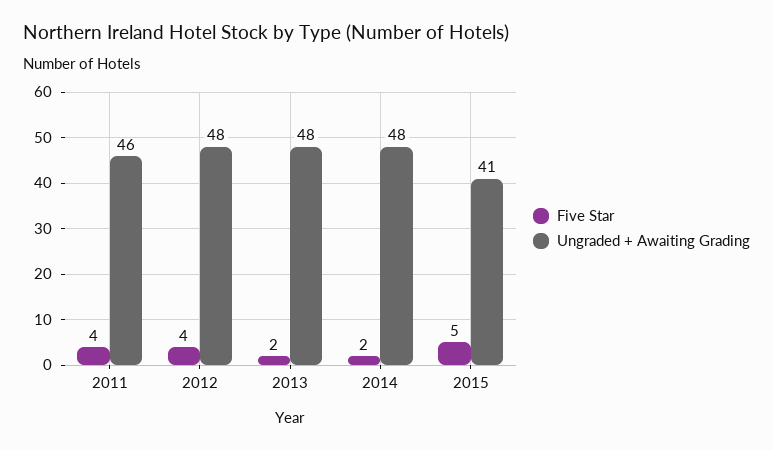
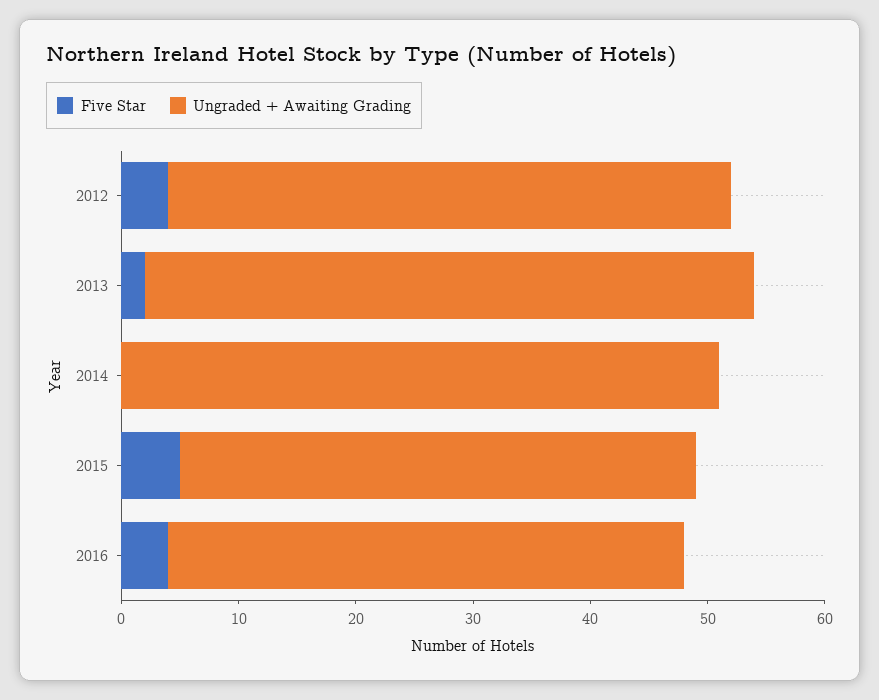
Five Star, 2011: 4 -> none
Ungraded + Awaiting Grading, 2011: 46 -> none
Ungraded + Awaiting Grading, 2013: 48 -> 52
Five Star, 2014: 2 -> 0
Ungraded + Awaiting Grading, 2014: 48 -> 51
Ungraded + Awaiting Grading, 2015: 41 -> 44
Five Star, 2016: none -> 4
Ungraded + Awaiting Grading, 2016: none -> 44

